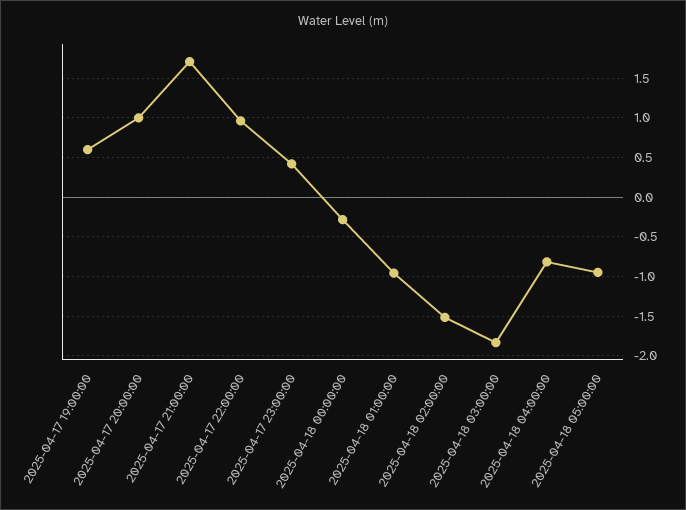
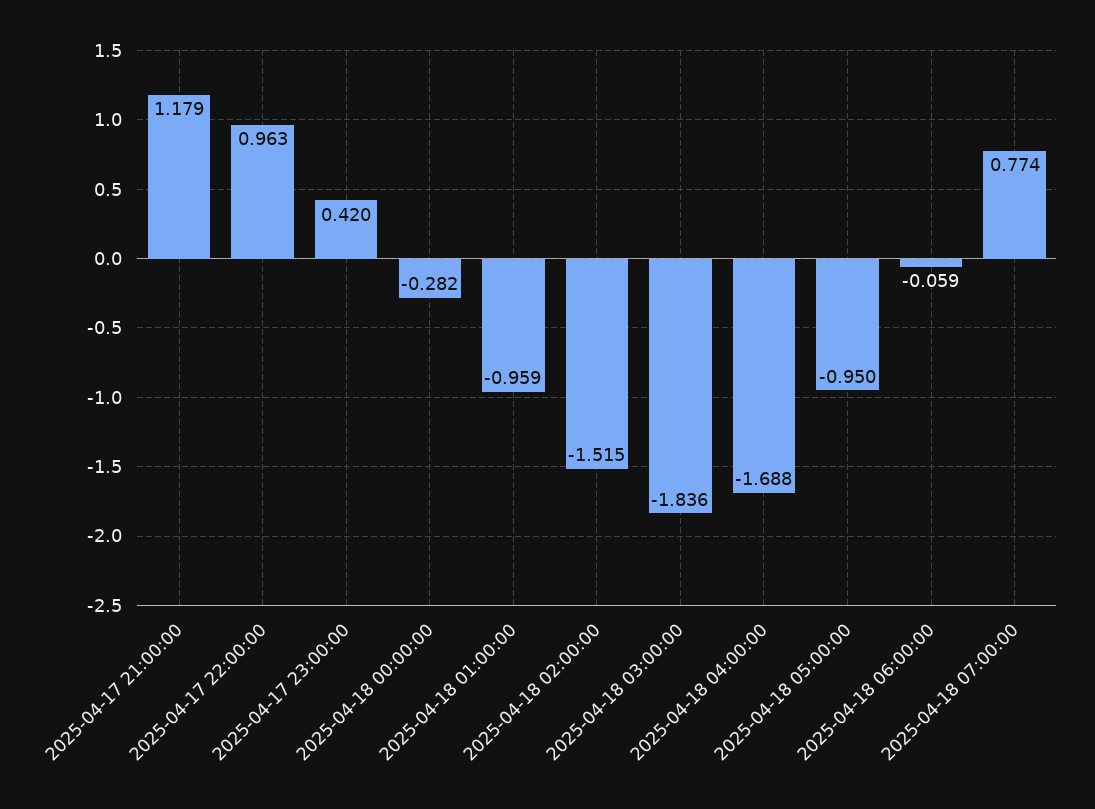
2025-04-17 19:00:00: 0.6 -> none
2025-04-17 20:00:00: 1 -> none
2025-04-17 21:00:00: 1.7 -> 1.179
2025-04-18 04:00:00: -0.8 -> -1.688
2025-04-18 06:00:00: none -> -0.059
2025-04-18 07:00:00: none -> 0.774

